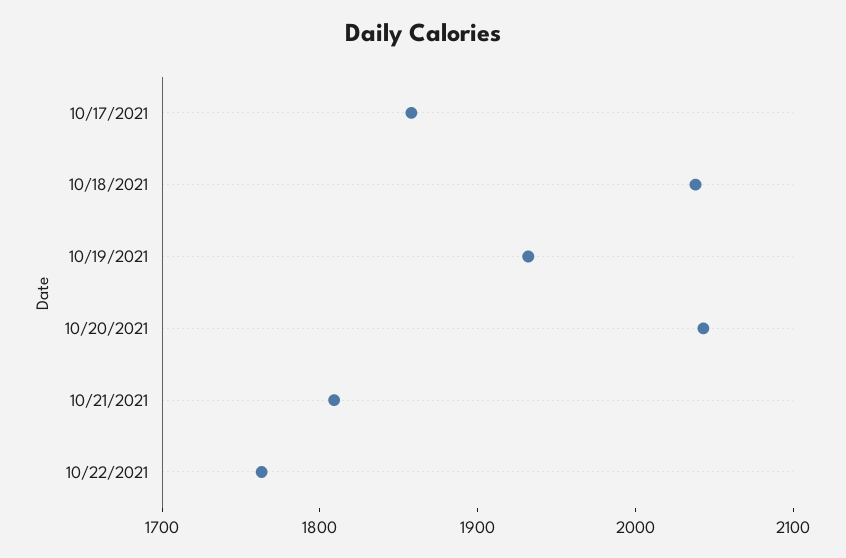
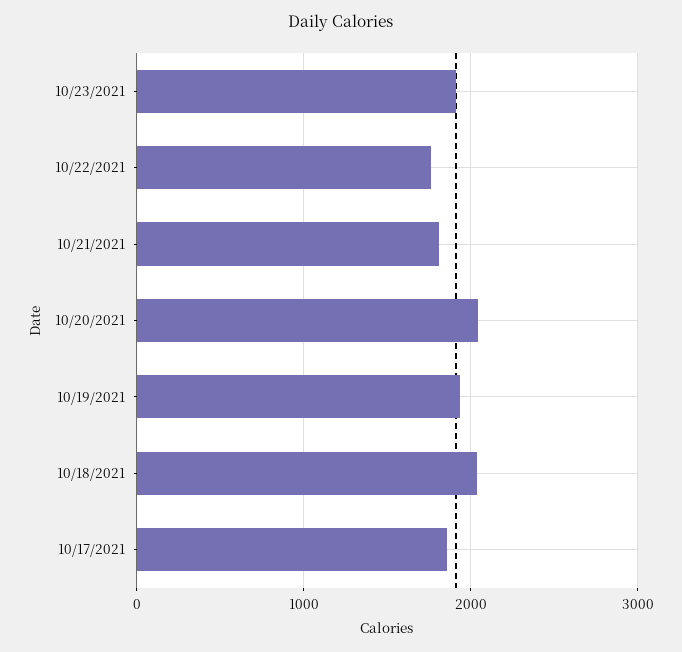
10/23/2021: none -> 1900

